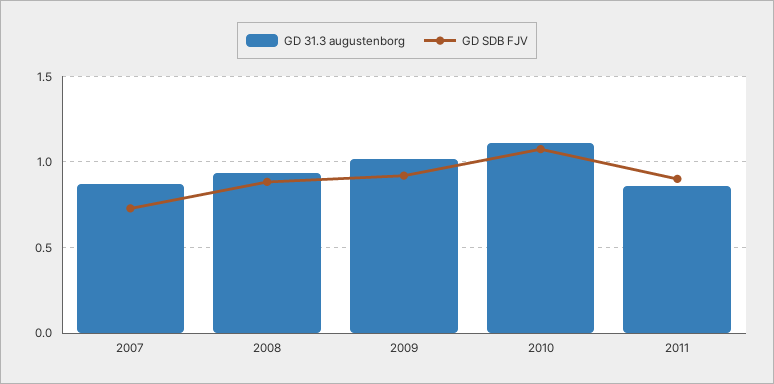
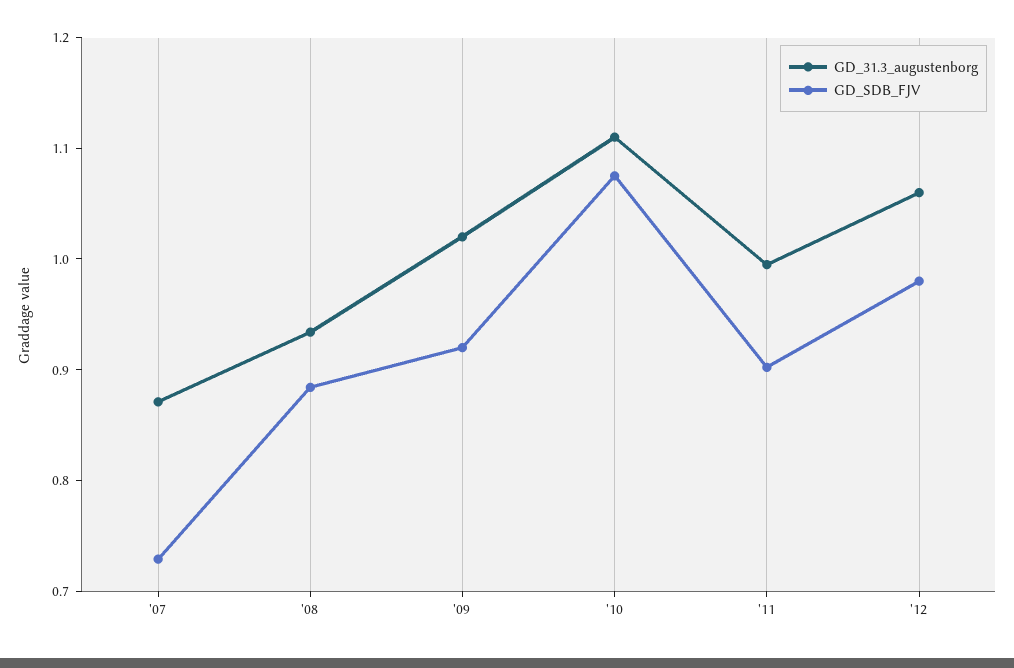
GD 31.3 augustenborg, 2011: 0.85 -> 1
GD 31.3 augustenborg, '12: none -> 1.06
GD SDB FJV, '12: none -> 0.98

